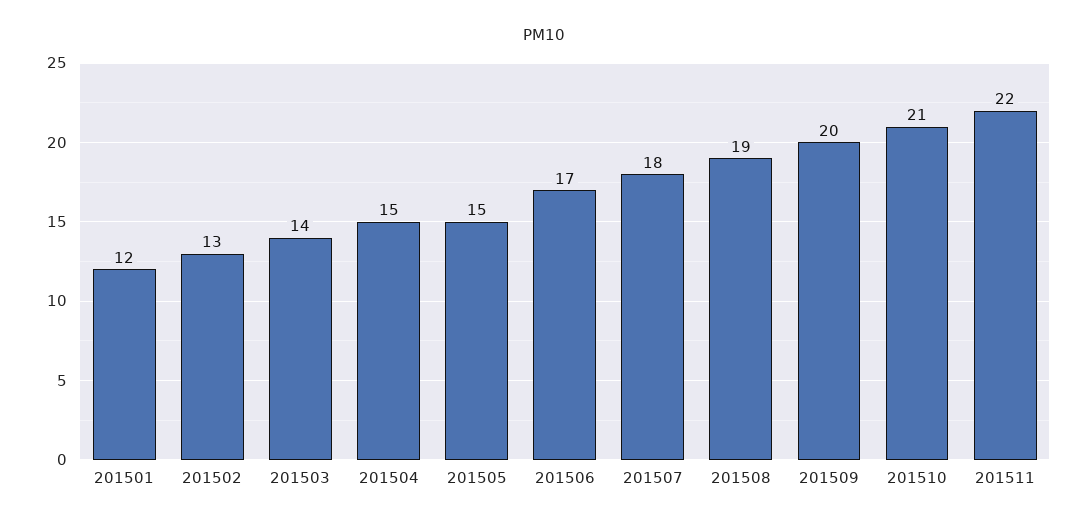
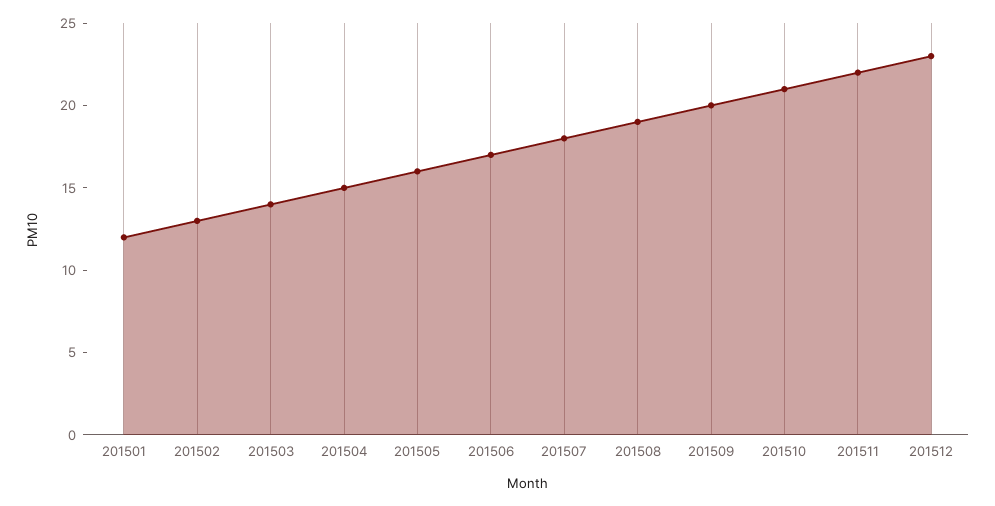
201505: 15 -> 16
201512: none -> 23

